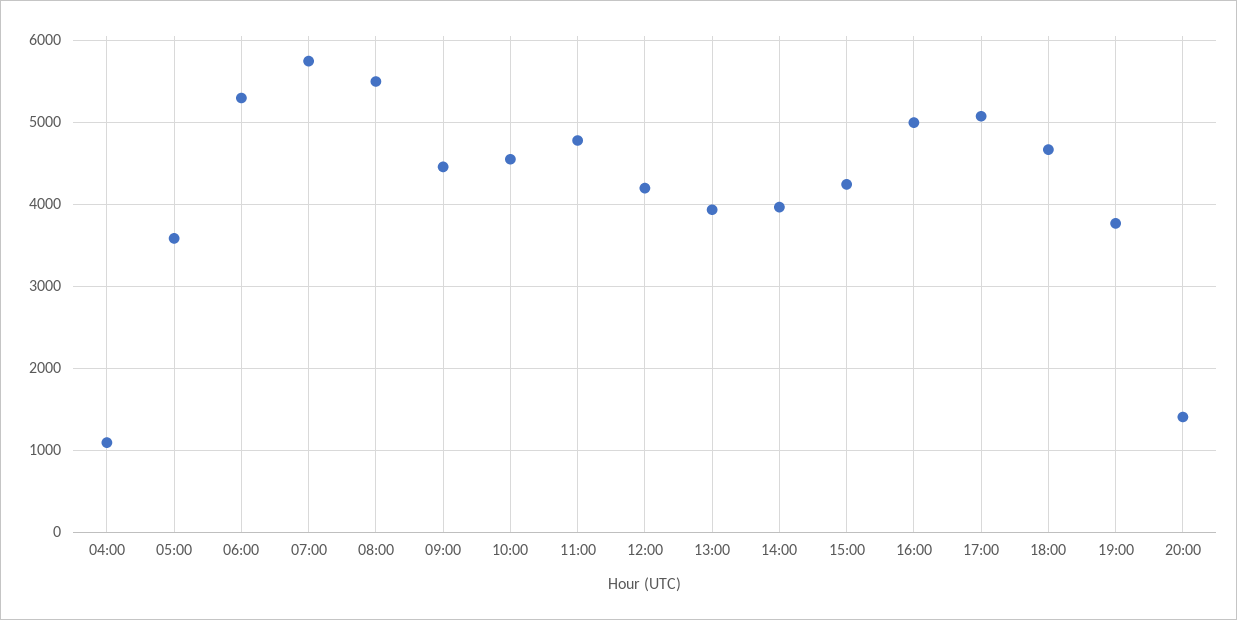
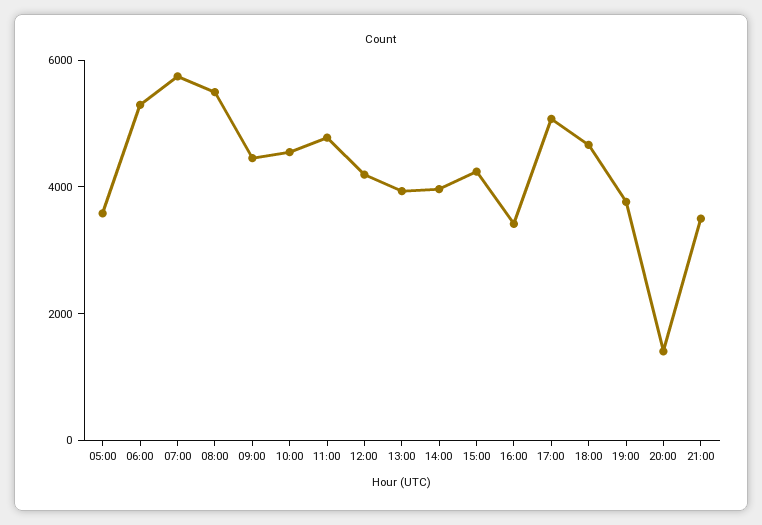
04:00: 1100 -> none
16:00: 5000 -> 3500
21:00: none -> 3500

